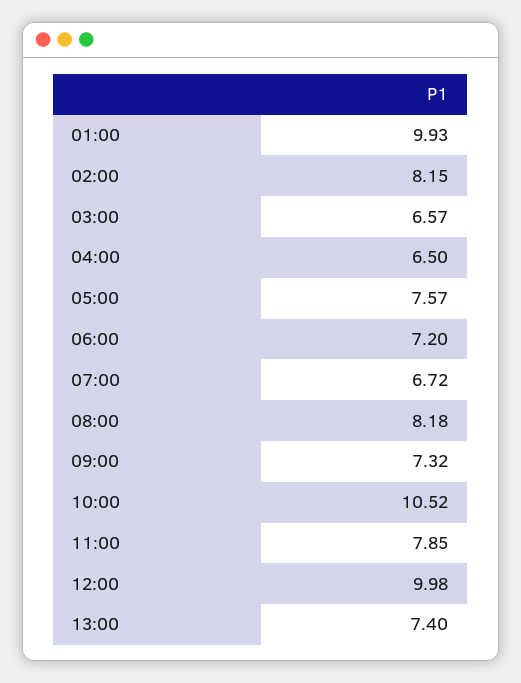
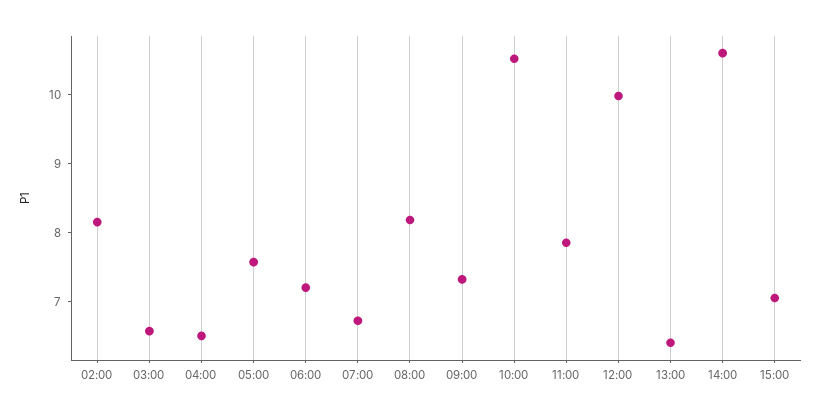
01:00: 9.93 -> none
13:00: 7.4 -> 6.4
14:00: none -> 10.6
15:00: none -> 7

